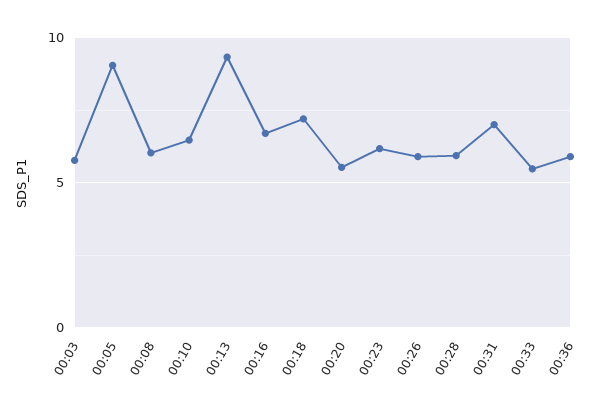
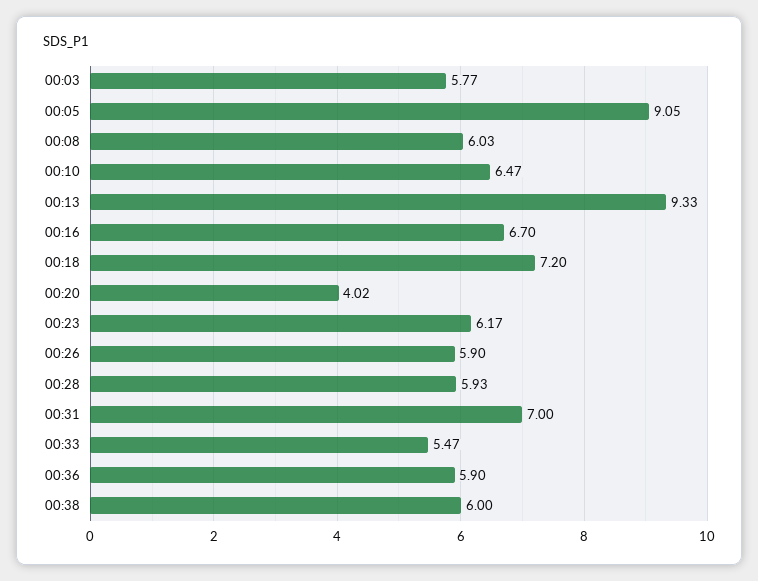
00:20: 5.5 -> 4.02
00:38: none -> 6

